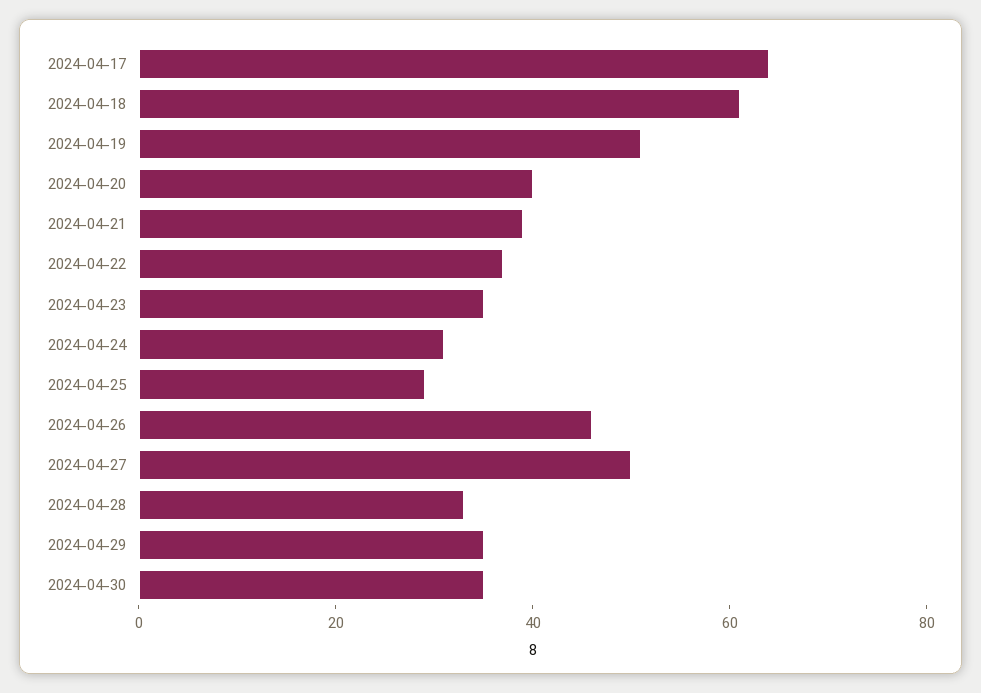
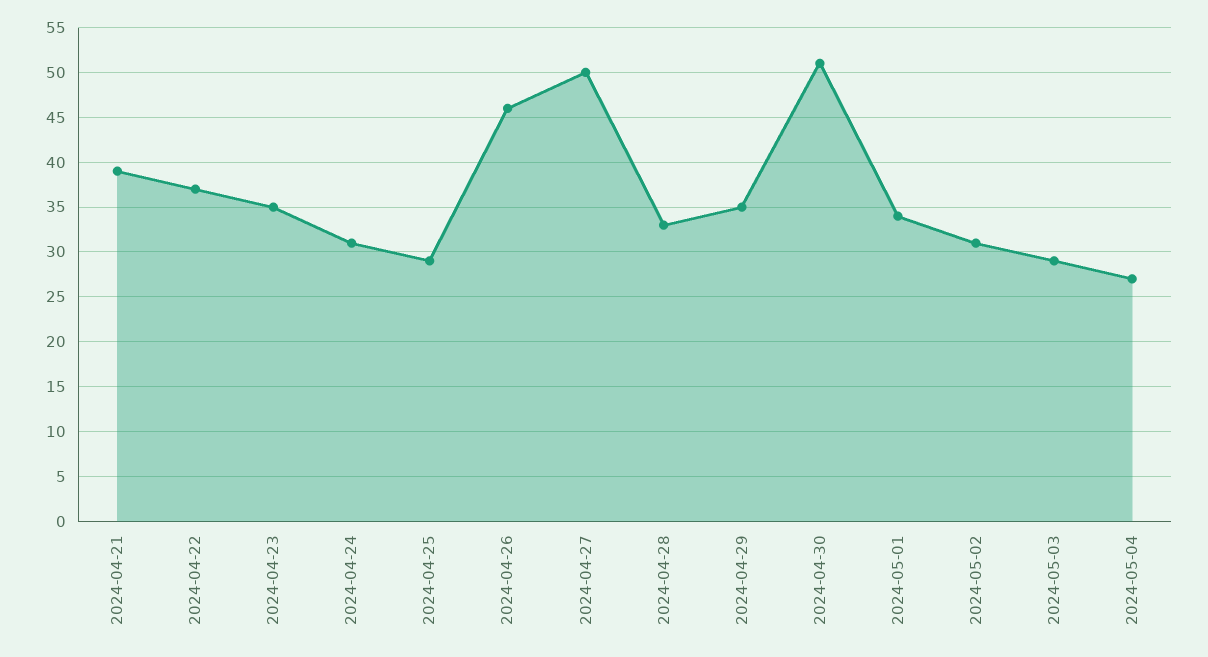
2024-04-17: 65 -> none
2024-04-18: 60 -> none
2024-04-19: 50 -> none
2024-04-20: 40 -> none
2024-04-30: 35 -> 51
2024-05-01: none -> 34
2024-05-02: none -> 31
2024-05-03: none -> 29
2024-05-04: none -> 27

